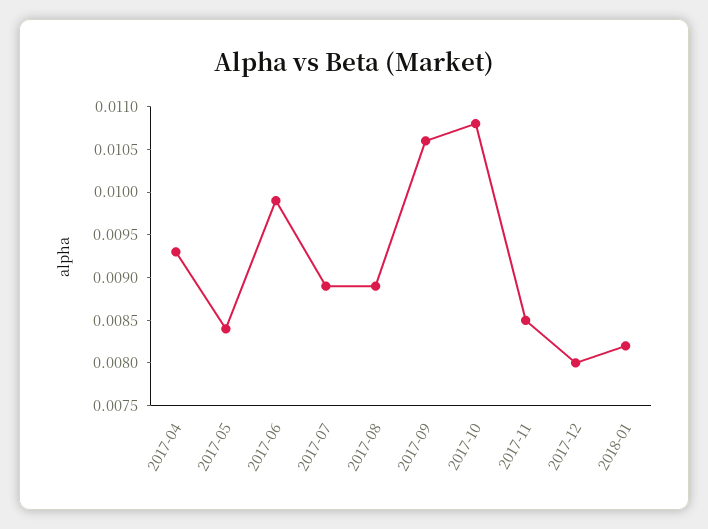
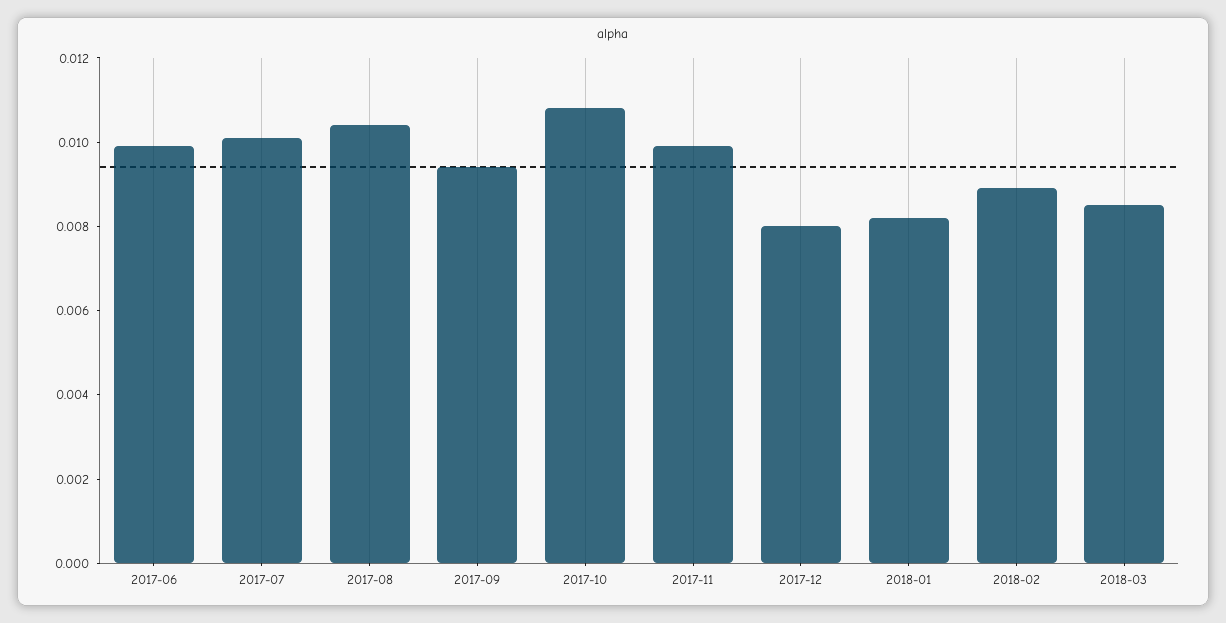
2017-04: 0.0093 -> none
2017-05: 0.0084 -> none
2017-07: 0.0089 -> 0.01
2017-08: 0.0089 -> 0.0105
2017-09: 0.0106 -> 0.0095
2017-11: 0.0085 -> 0.01
2018-02: none -> 0.009
2018-03: none -> 0.0085

